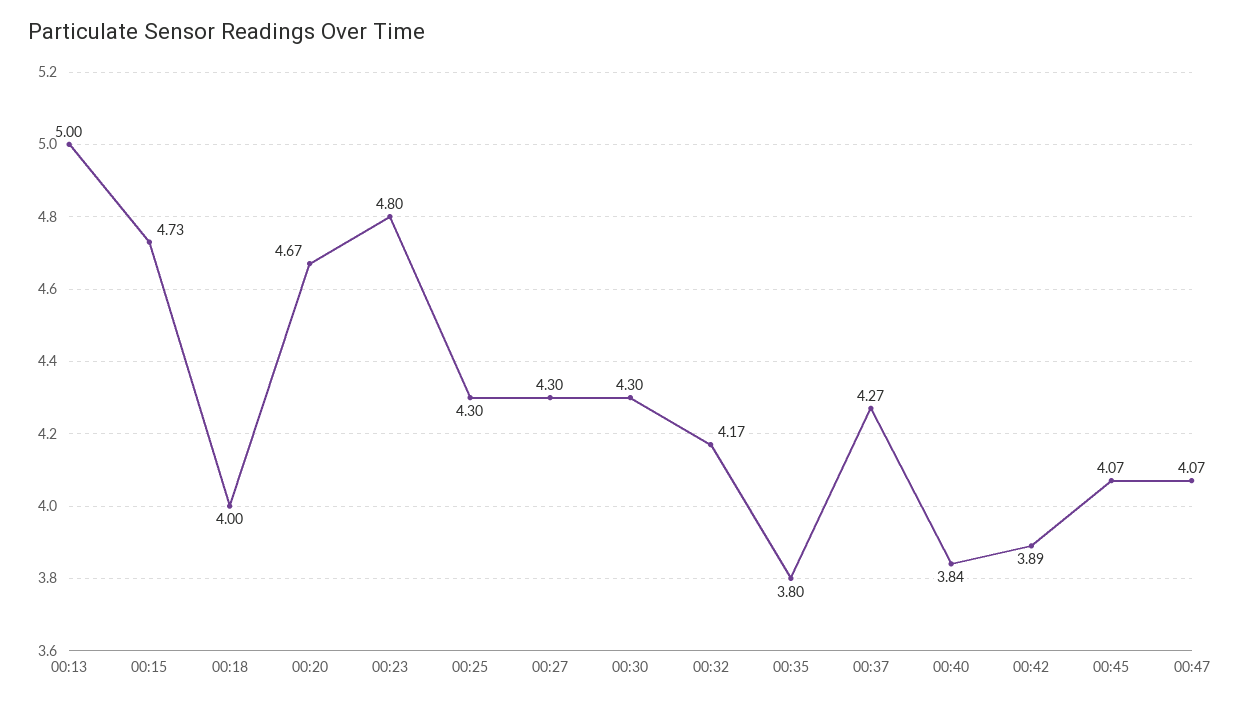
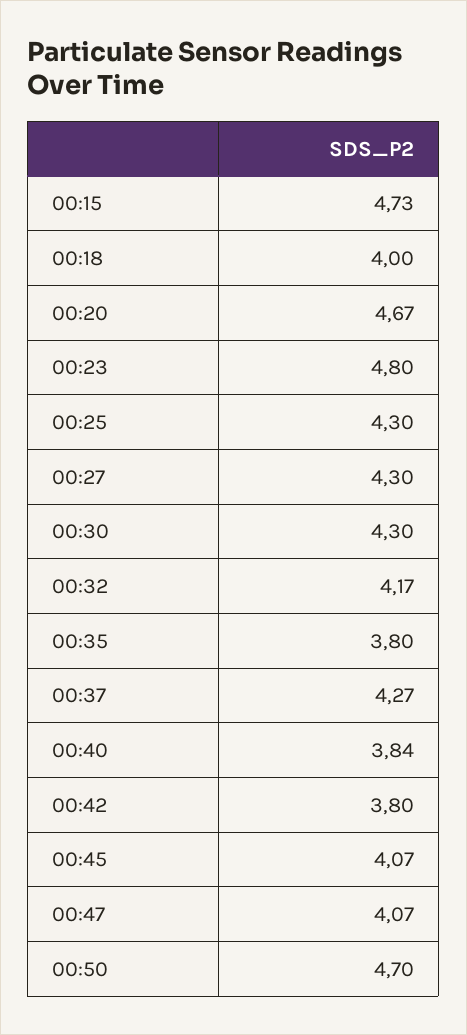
00:13: 5 -> none
00:42: 3.89 -> 3.8
00:50: none -> 4.7

